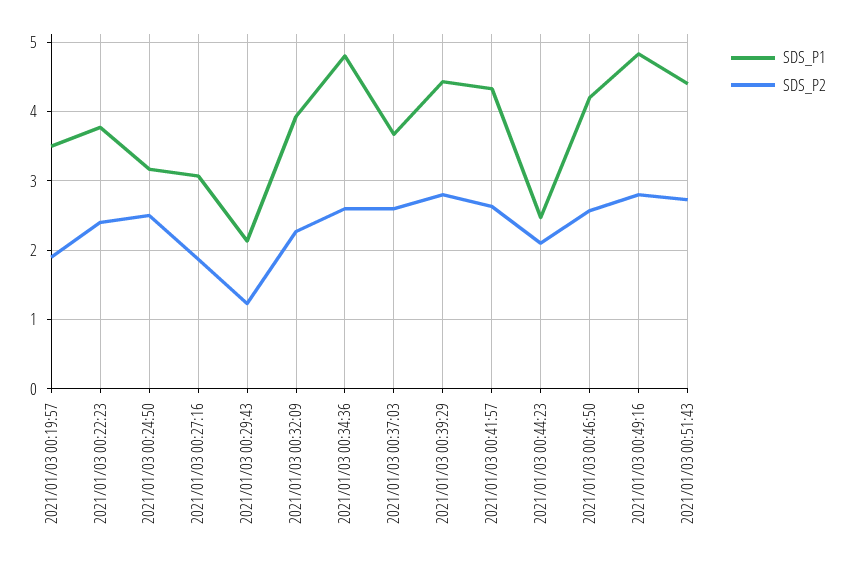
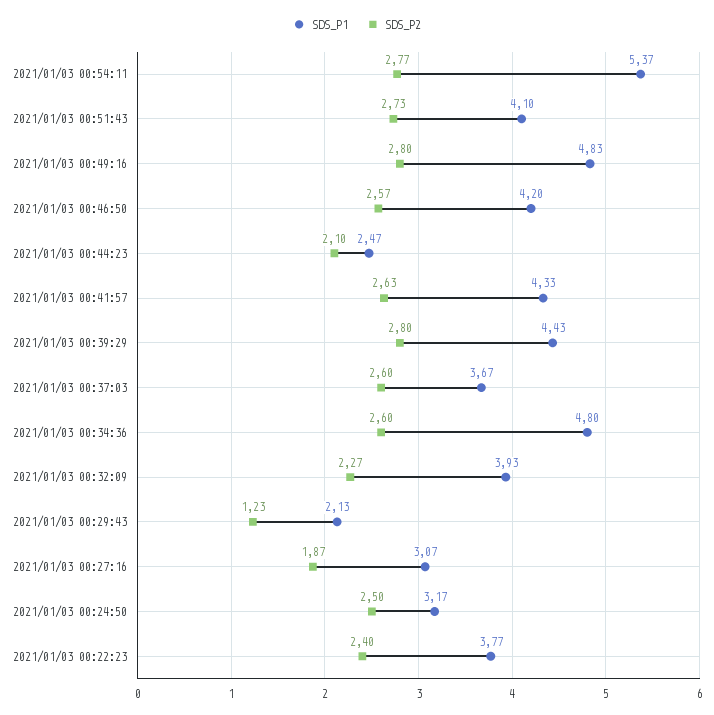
SDS_P1, 2021/01/03 00:19:57: 3.5 -> none
SDS_P2, 2021/01/03 00:19:57: 1.9 -> none
SDS_P1, 2021/01/03 00:51:43: 4.4 -> 4.1
SDS_P1, 2021/01/03 00:54:11: none -> 5.37
SDS_P2, 2021/01/03 00:54:11: none -> 2.77

